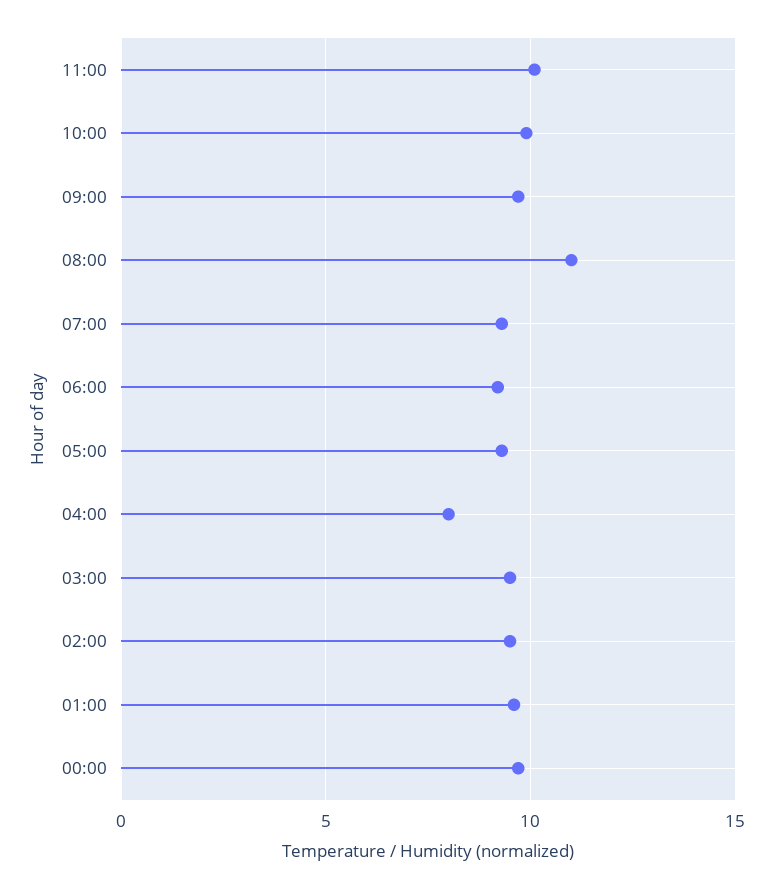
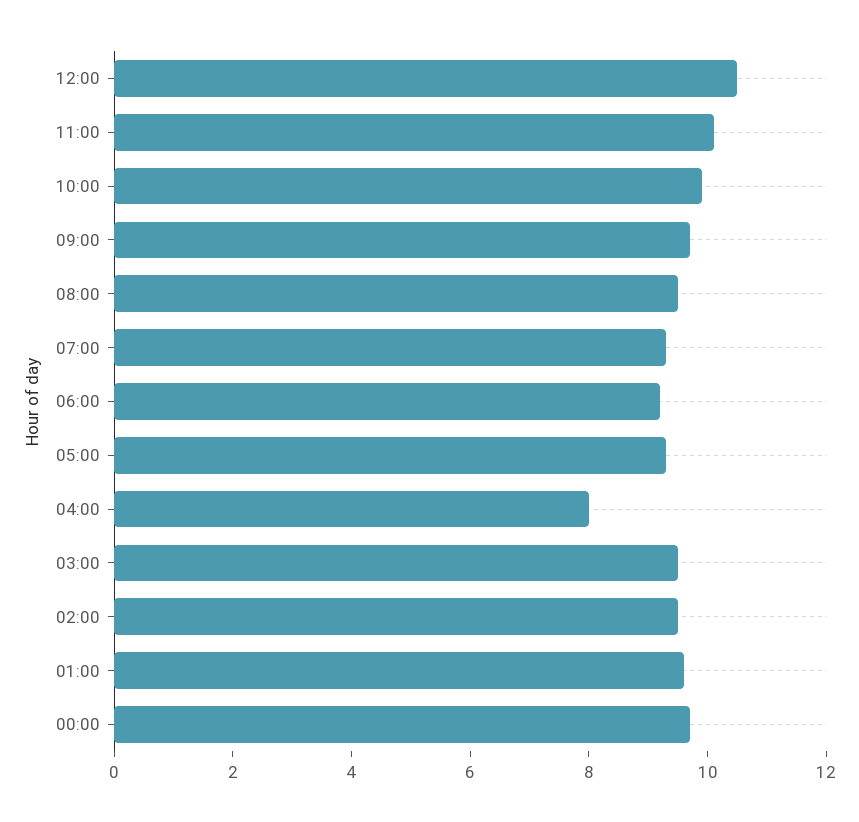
08:00: 11 -> 9.5
12:00: none -> 10.5

